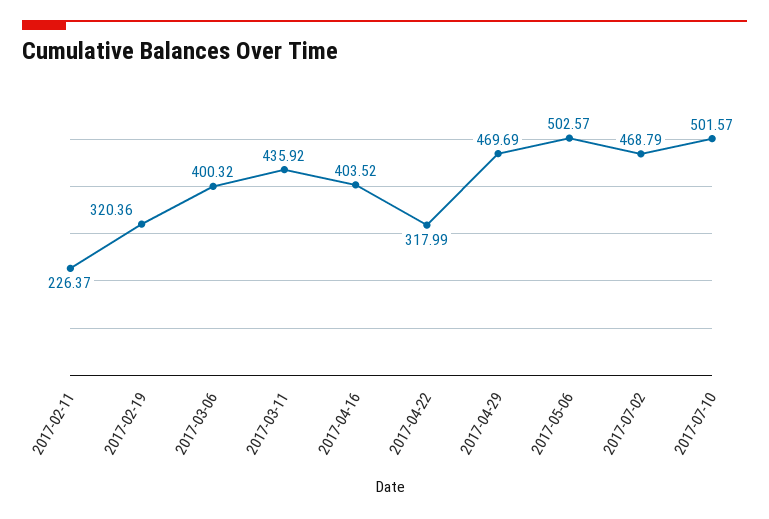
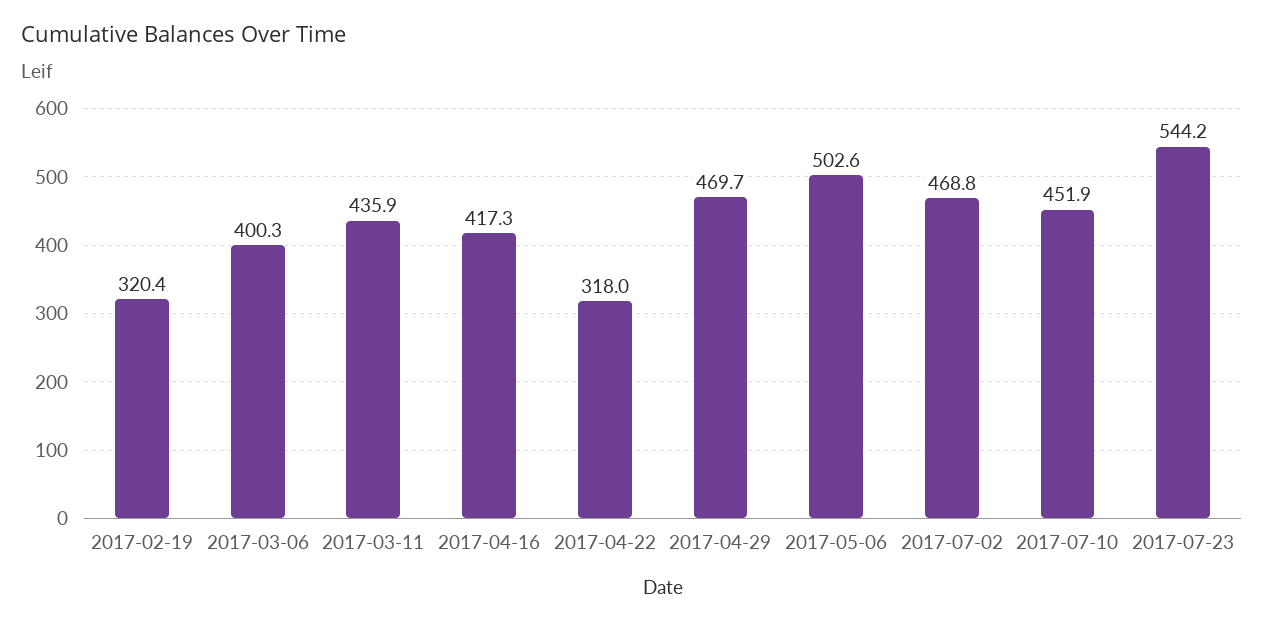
2017-02-11: 226.37 -> none
2017-04-16: 403.52 -> 417.3
2017-07-10: 501.57 -> 451.9
2017-07-23: none -> 544.2

